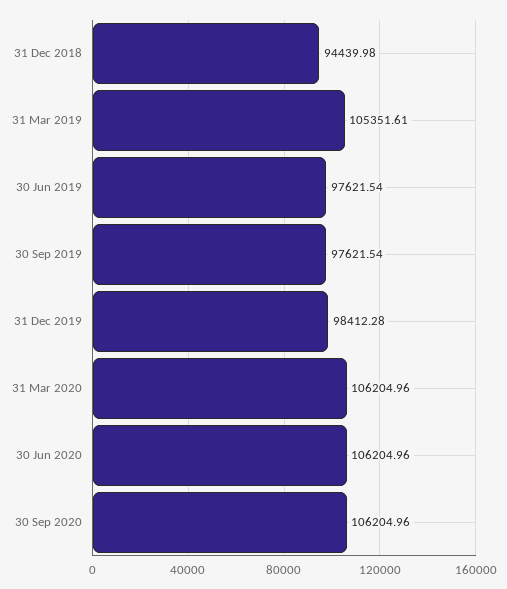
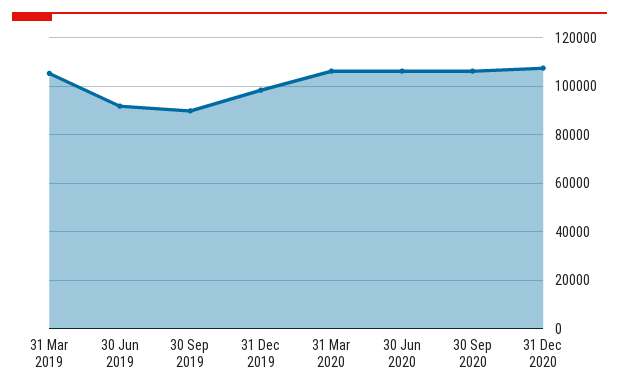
31 Dec 2018: 94439.98 -> none
30 Jun 2019: 97621.54 -> 92500
30 Sep 2019: 97621.54 -> 90000
31 Dec 2020: none -> 107500

